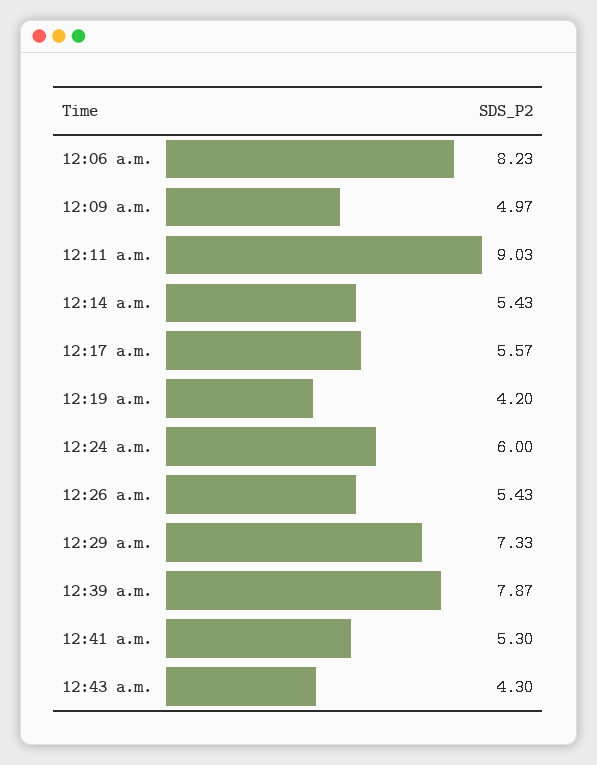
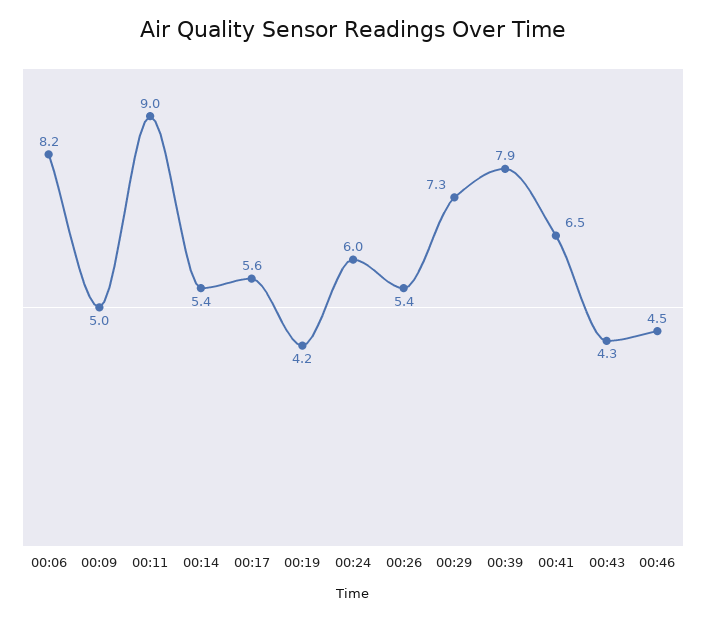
12:41 a.m.: 5.3 -> 6.5
00:46: none -> 4.5

